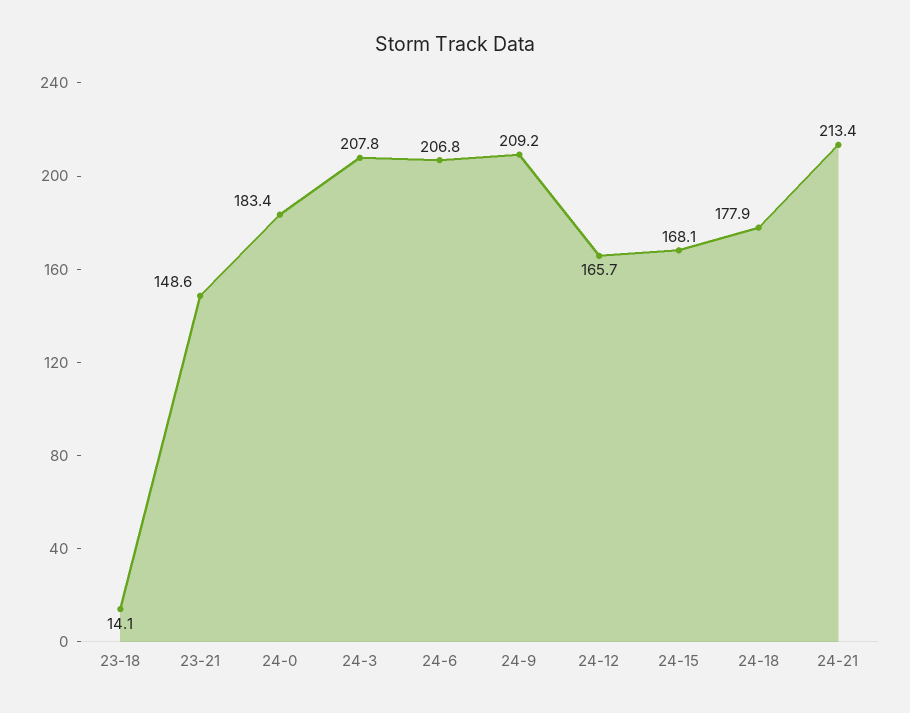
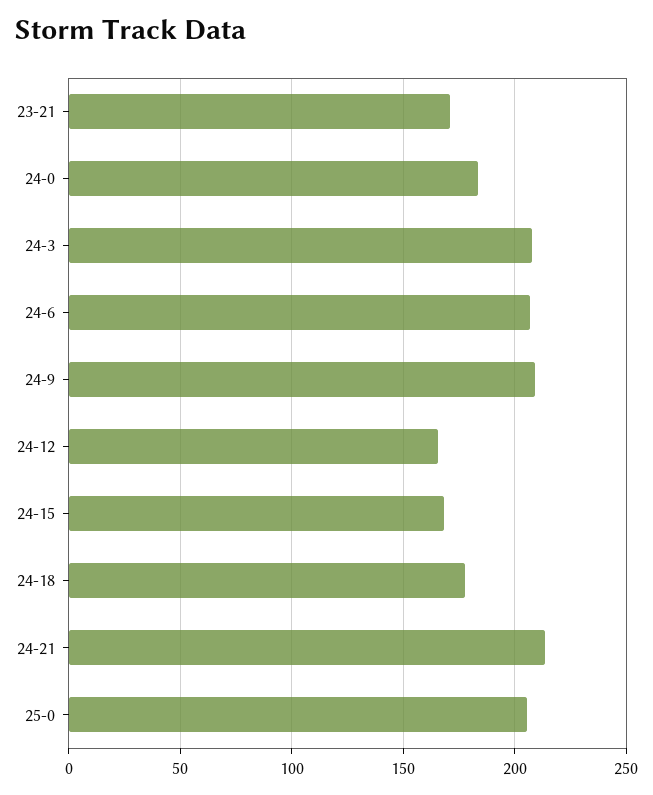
23-18: 14.1 -> none
23-21: 148.6 -> 170
25-0: none -> 205

